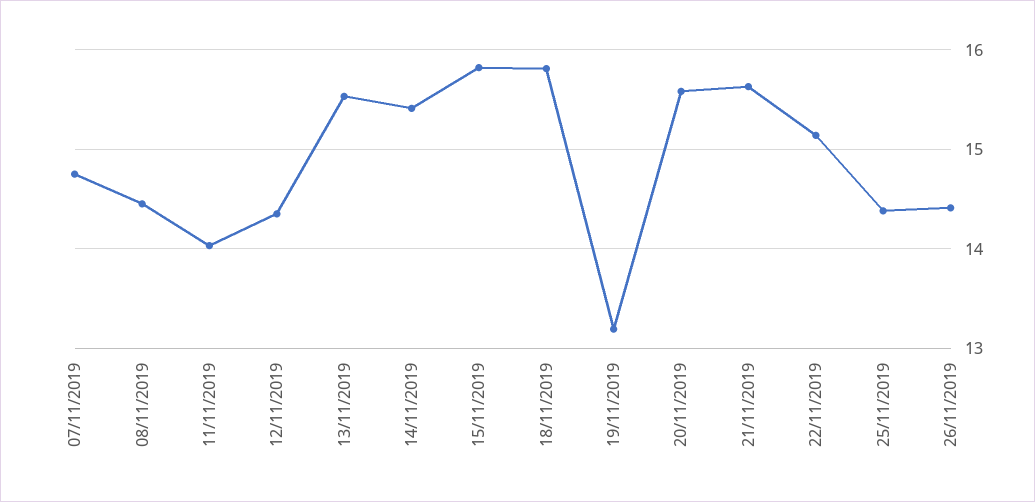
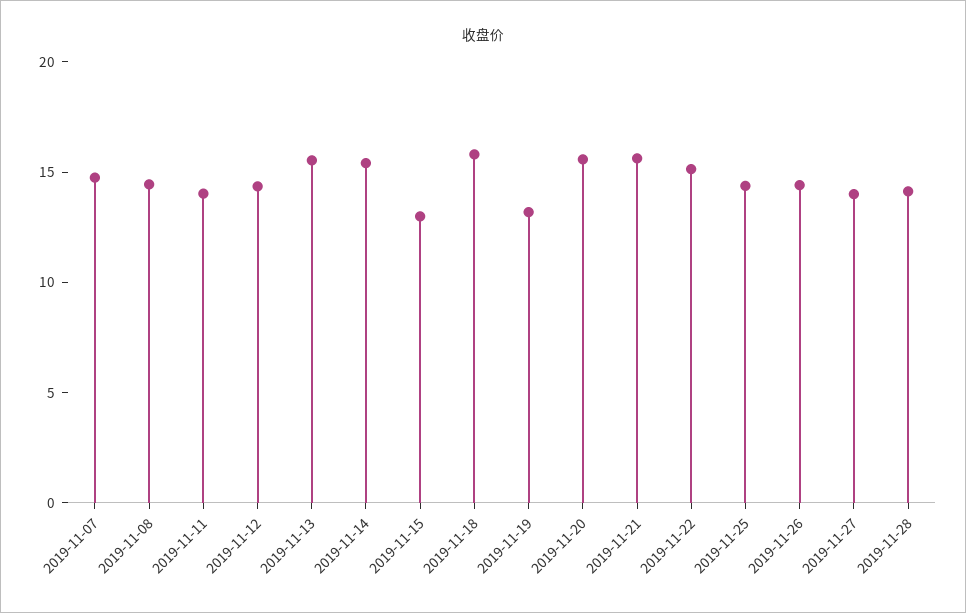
15/11/2019: 15.8 -> 13
2019-11-27: none -> 14
2019-11-28: none -> 14

